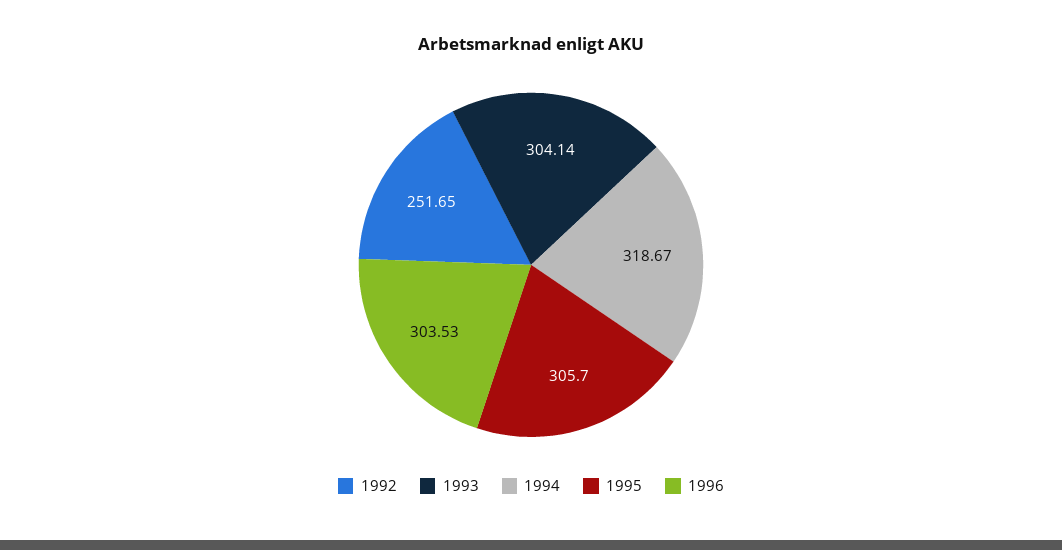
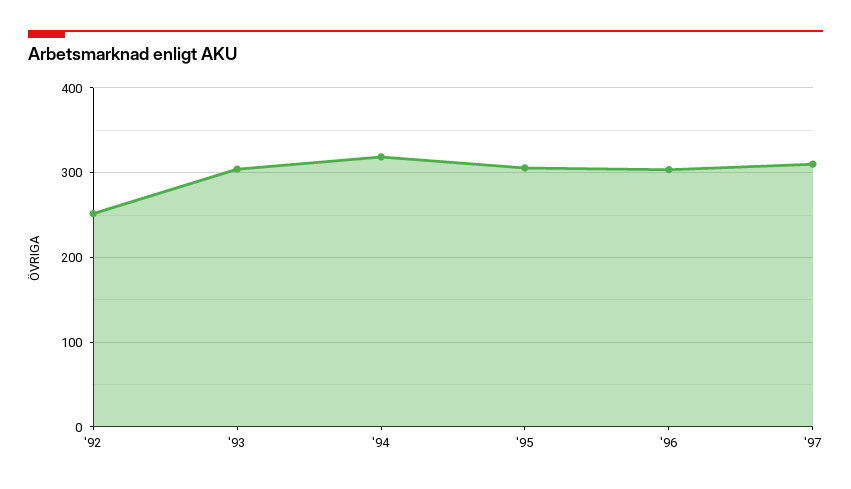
'97: none -> 310

